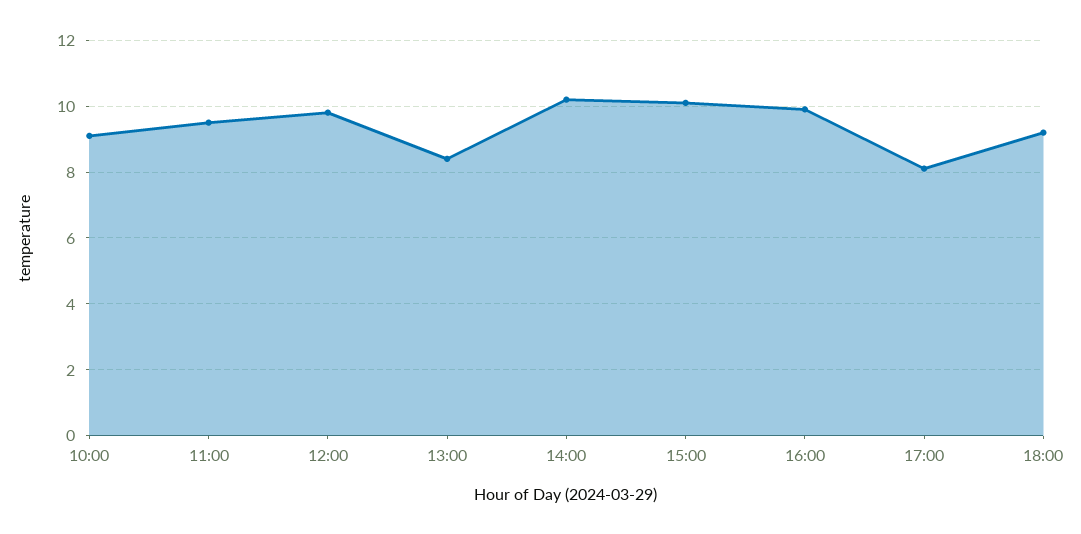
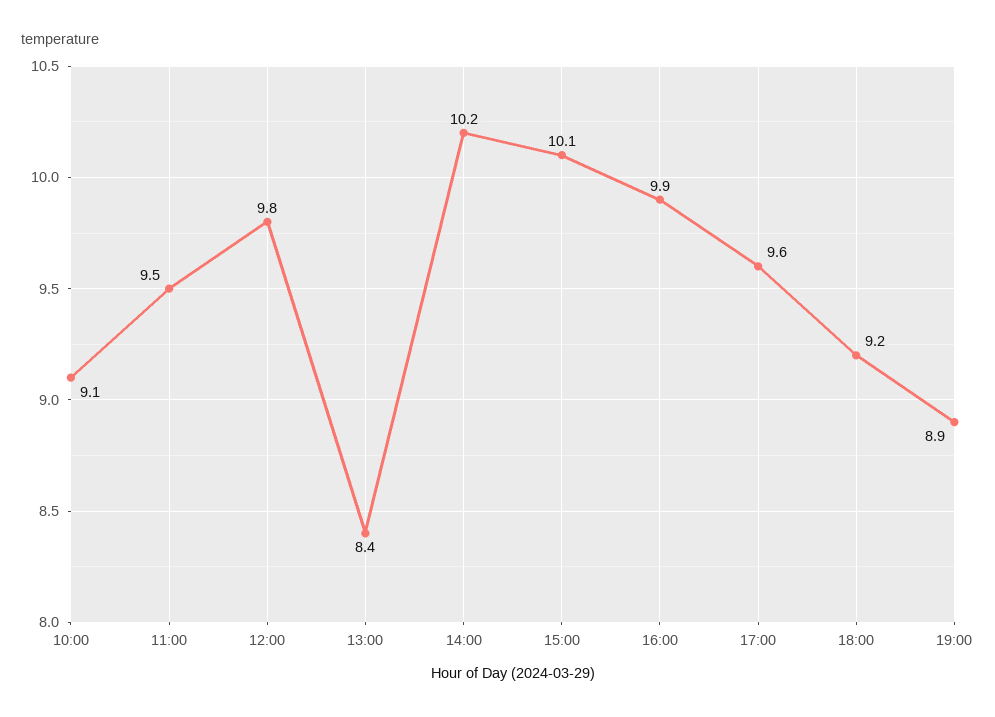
17:00: 8 -> 9.6
19:00: none -> 8.9

